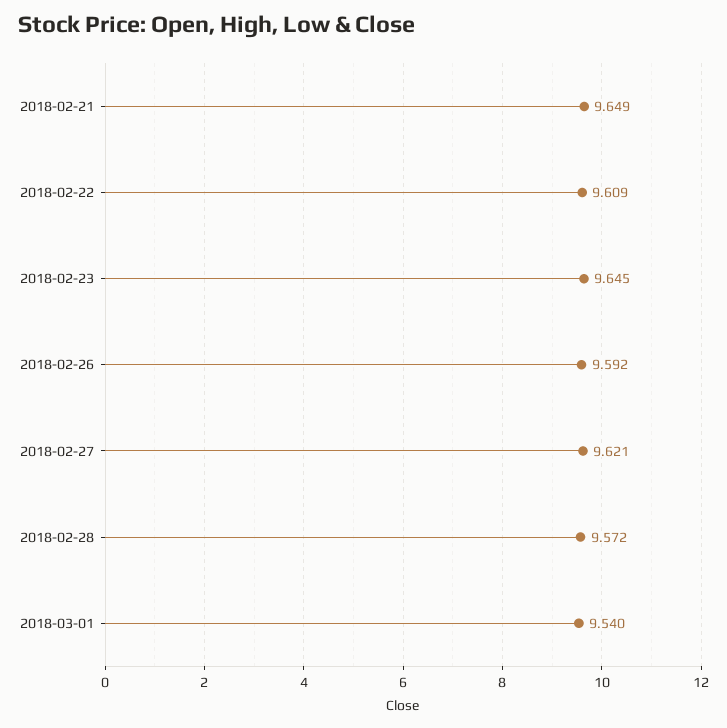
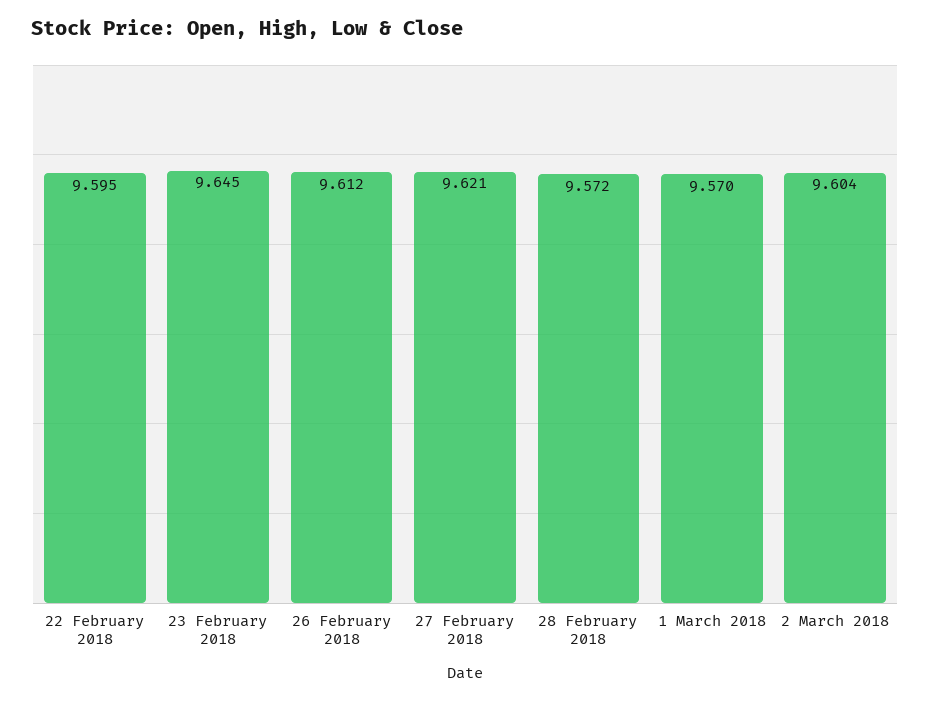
2018-02-21: 9.649 -> none
2018-02-22: 9.609 -> 9.595
2018-02-26: 9.592 -> 9.612
2018-03-01: 9.54 -> 9.57
2 March 2018: none -> 9.604

